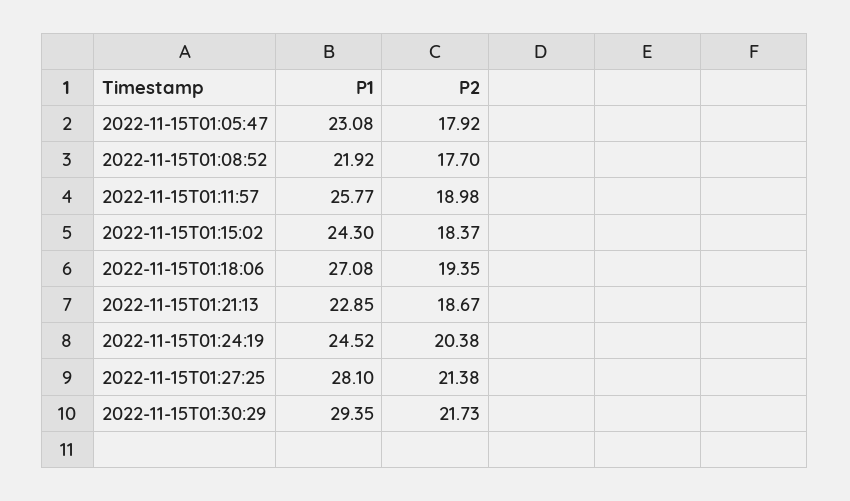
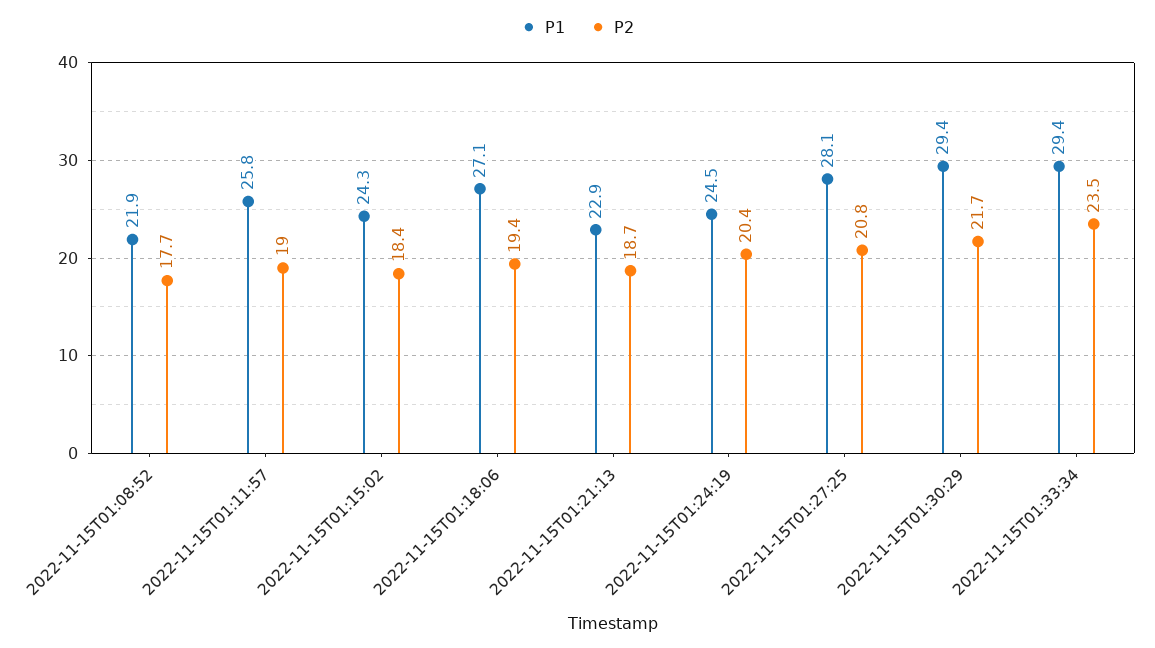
P1, 2022-11-15T01:05:47: 23.08 -> none
P2, 2022-11-15T01:05:47: 17.92 -> none
P2, 2022-11-15T01:27:25: 21.38 -> 20.8
P1, 2022-11-15T01:33:34: none -> 29.4
P2, 2022-11-15T01:33:34: none -> 23.5

